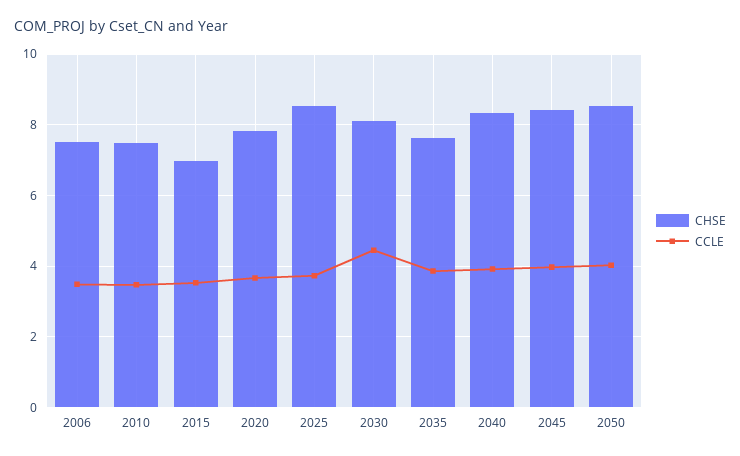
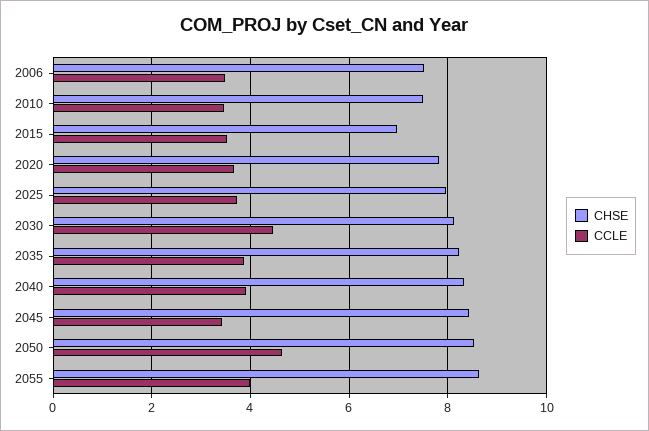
CHSE, 2025: 8.6 -> 8
CHSE, 2035: 7.6 -> 8.2
CCLE, 2045: 4 -> 3.4
CCLE, 2050: 4 -> 4.6
CHSE, 2055: none -> 8.6
CCLE, 2055: none -> 4

